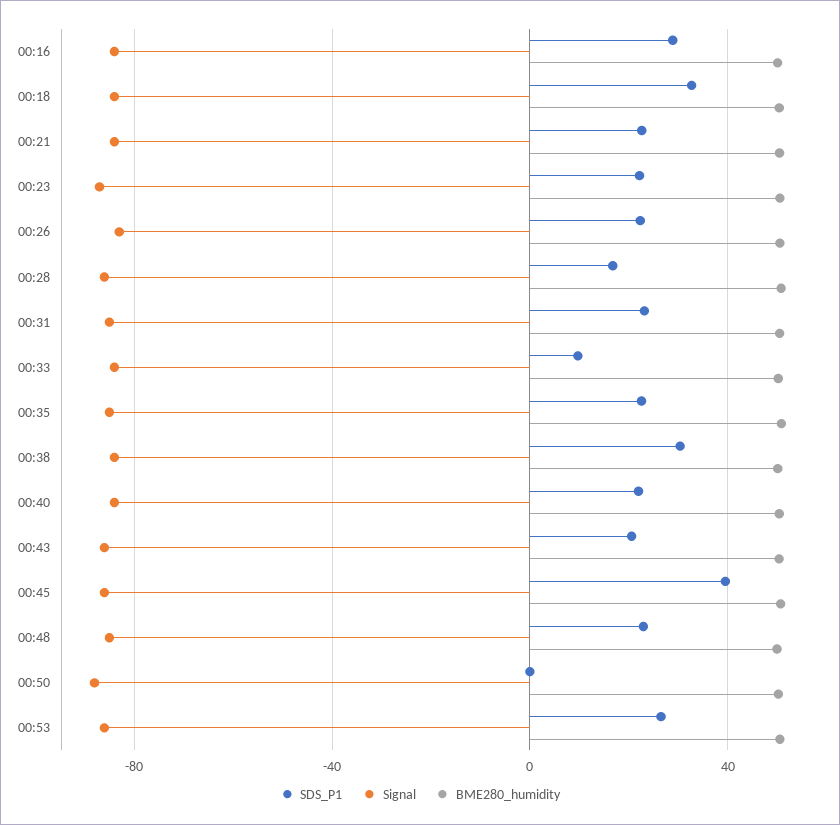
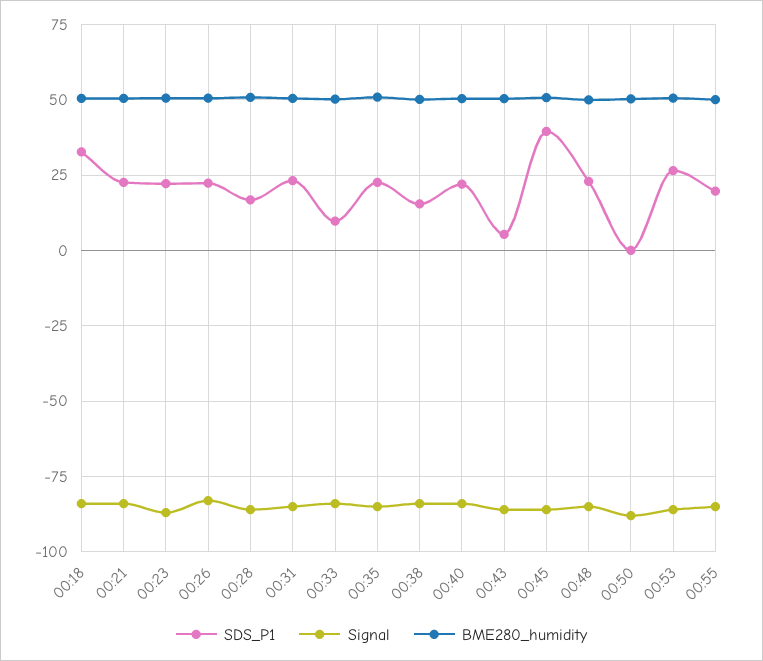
SDS_P1, 00:16: 30 -> none
Signal, 00:16: -85 -> none
BME280_humidity, 00:16: 50 -> none
SDS_P1, 00:38: 30 -> 15
SDS_P1, 00:43: 20 -> 5
SDS_P1, 00:55: none -> 20
Signal, 00:55: none -> -85
BME280_humidity, 00:55: none -> 50

